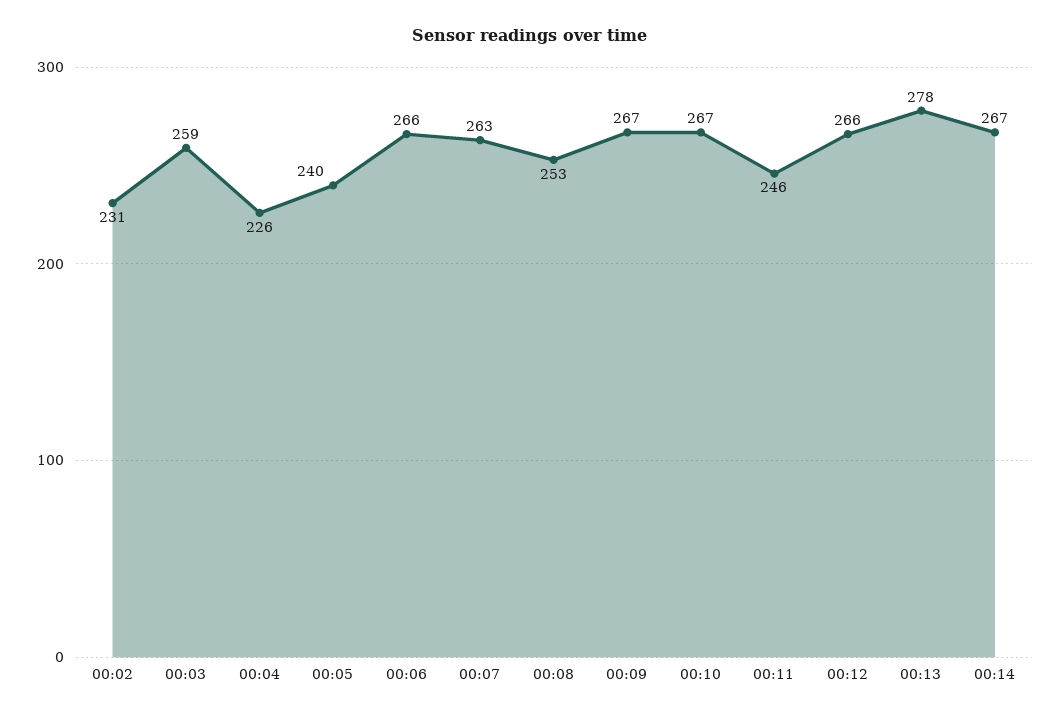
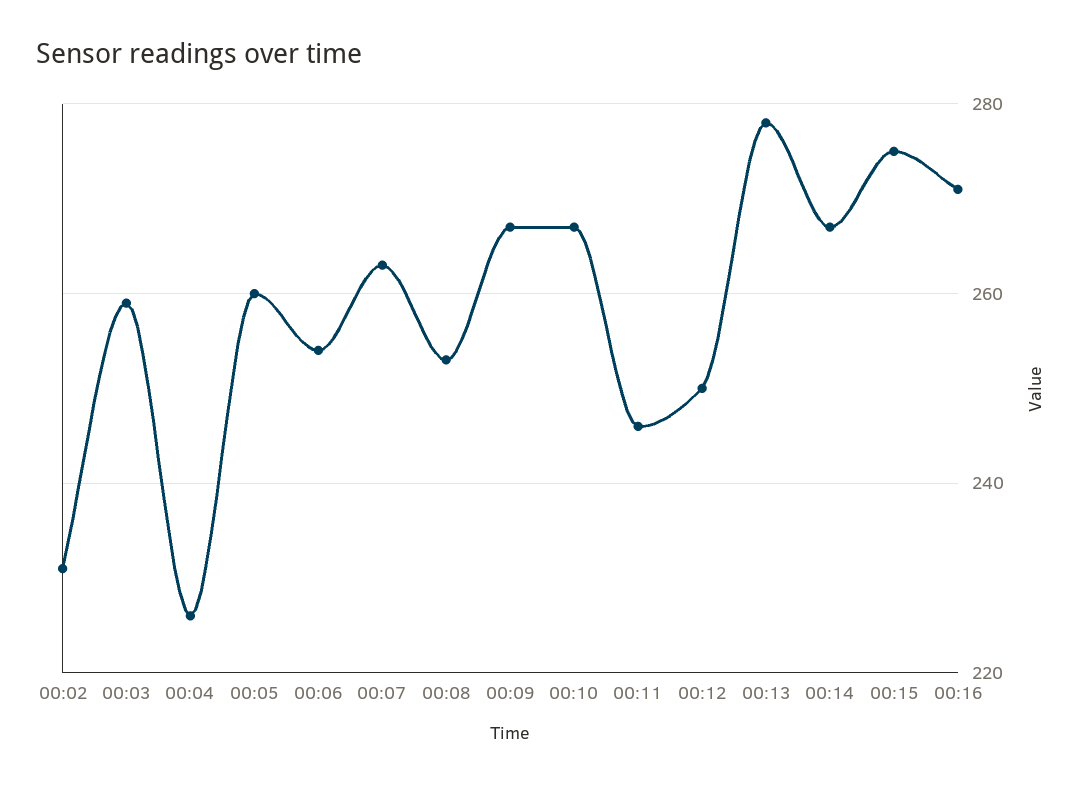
00:05: 240 -> 260
00:06: 266 -> 255
00:12: 266 -> 250
00:15: none -> 275
00:16: none -> 270

